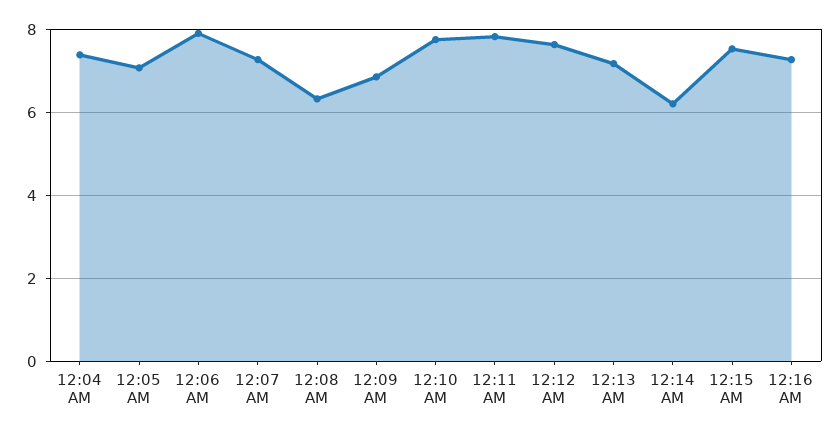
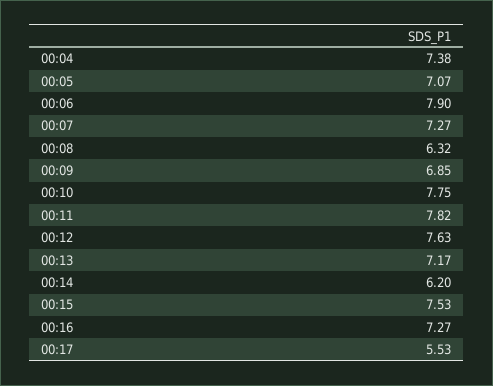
00:17: none -> 5.53

